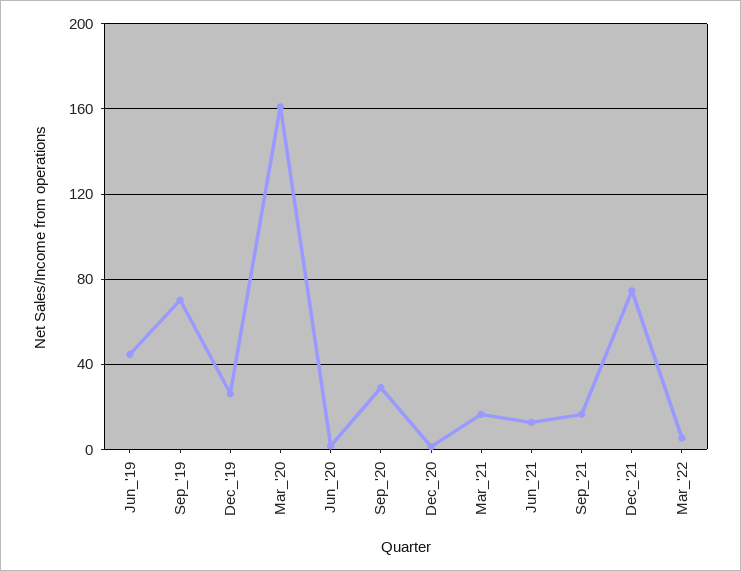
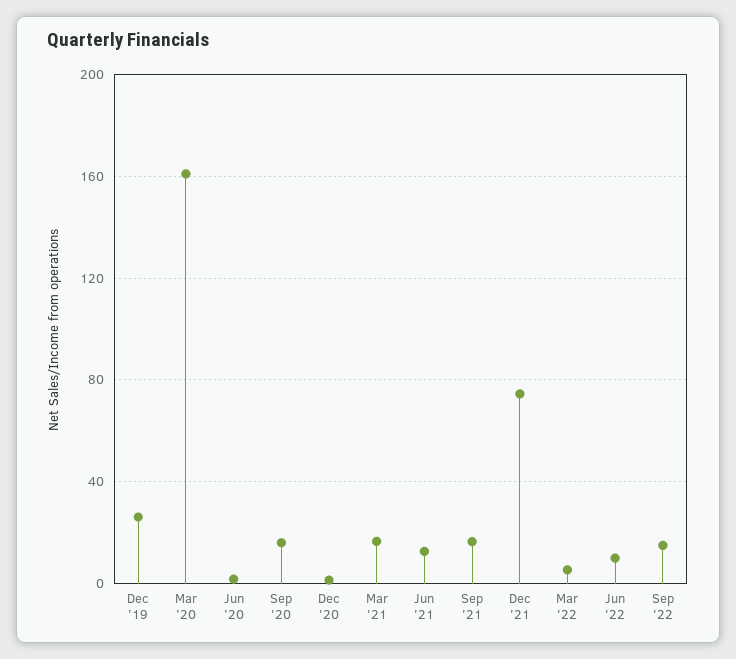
Jun_'19: 45 -> none
Sep_'19: 70 -> none
Sep_'20: 30 -> 15
Jun '22: none -> 10
Sep '22: none -> 15

